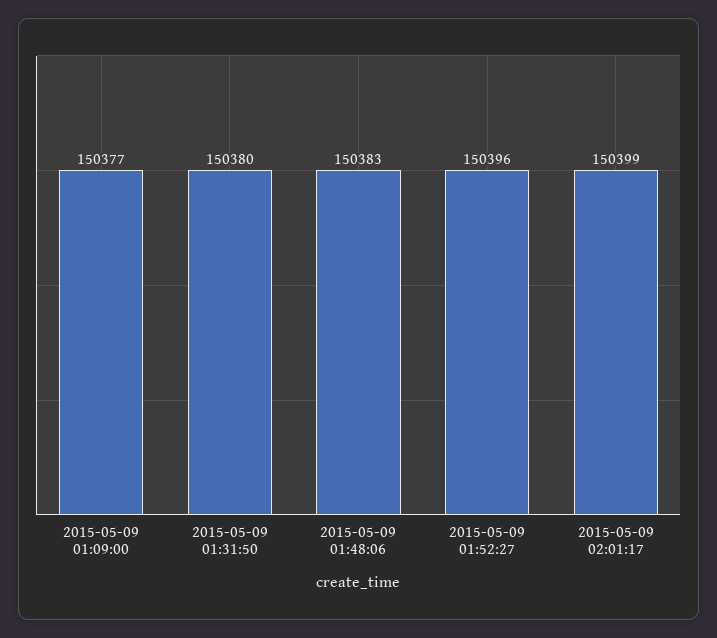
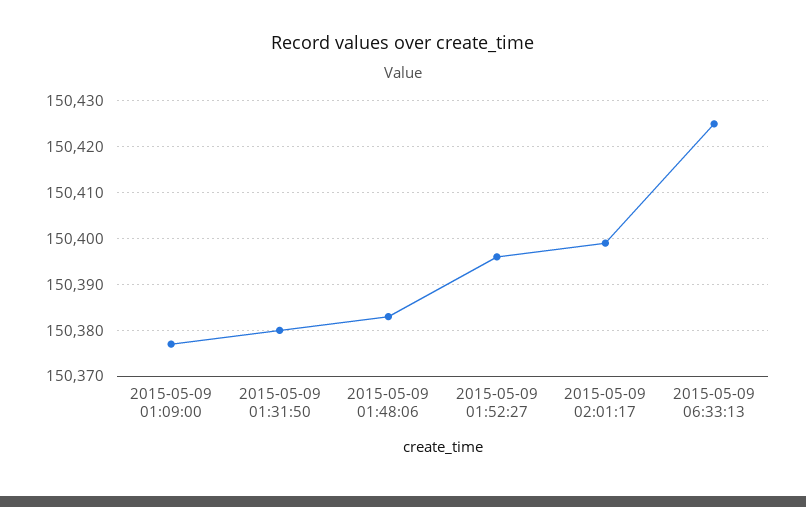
2015-05-09 06:33:13: none -> 150425

